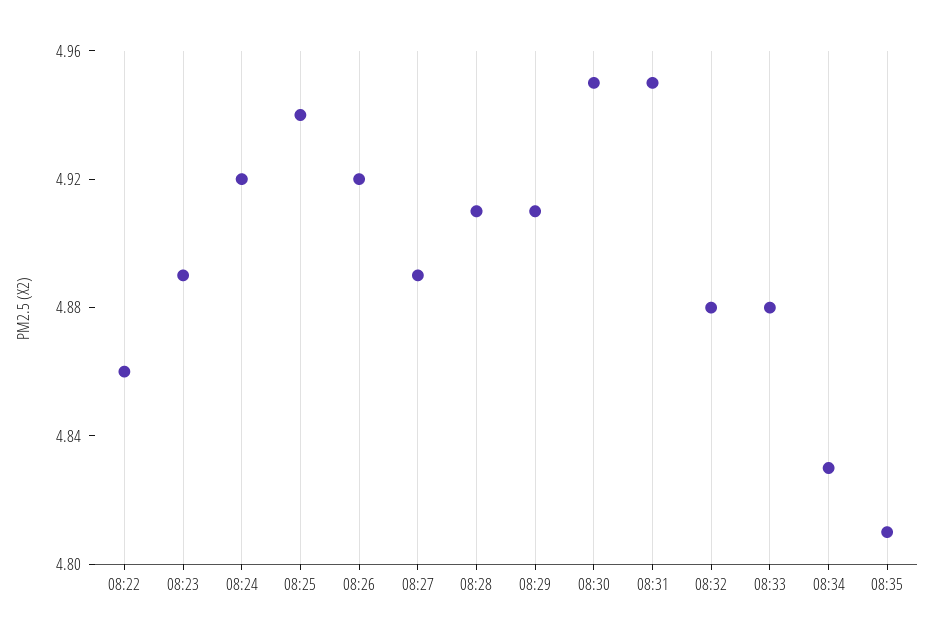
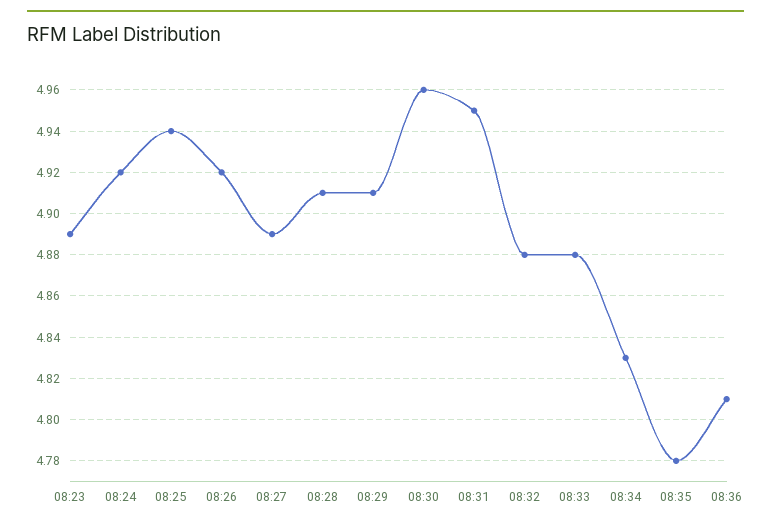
08:22: 4.86 -> none
08:30: 4.95 -> 4.96
08:35: 4.81 -> 4.78
08:36: none -> 4.81

